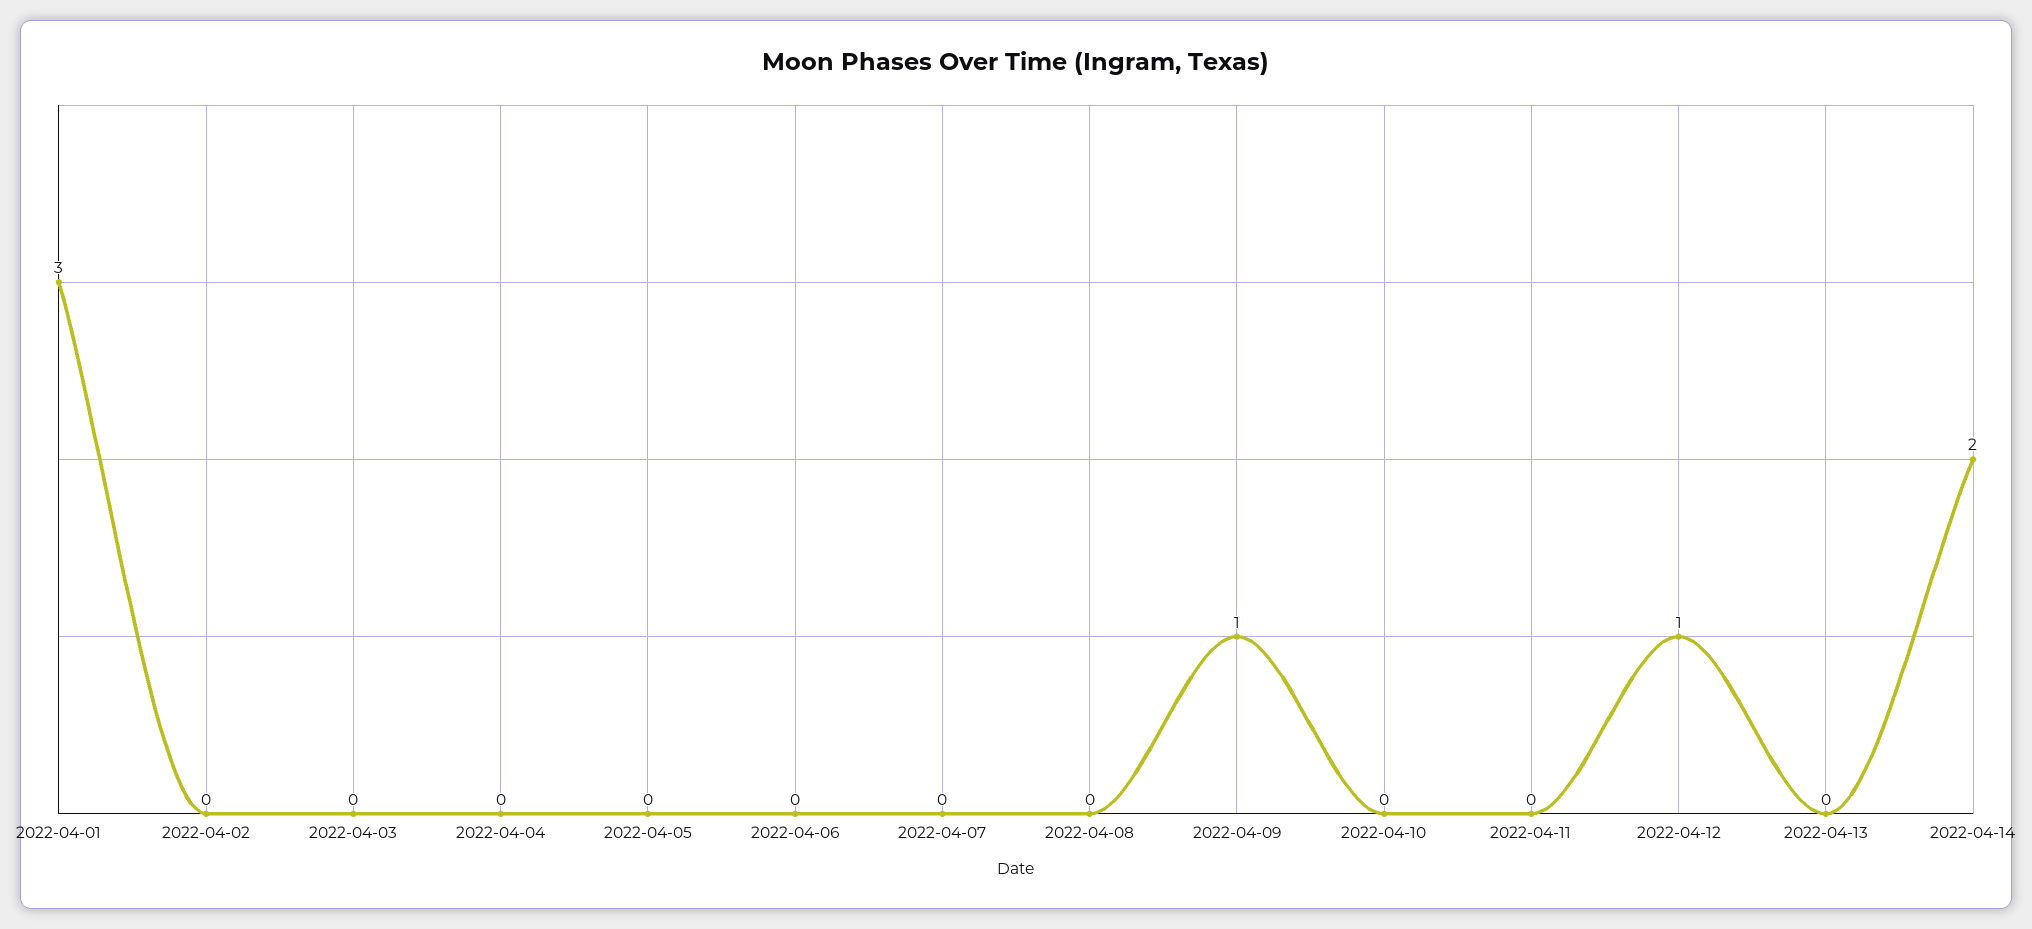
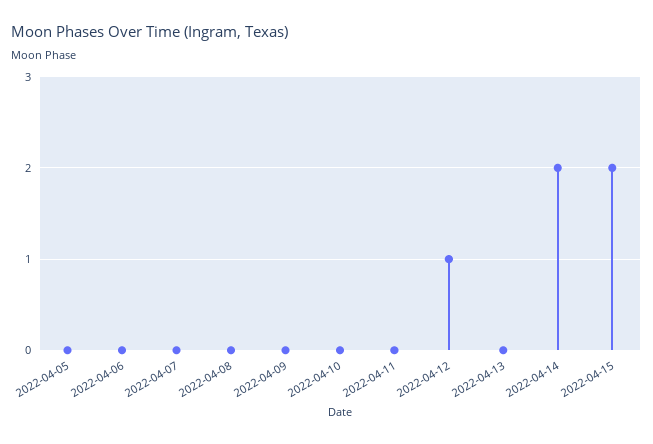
2022-04-01: 3 -> none
2022-04-02: 0 -> none
2022-04-03: 0 -> none
2022-04-04: 0 -> none
2022-04-09: 1 -> 0
2022-04-15: none -> 2

